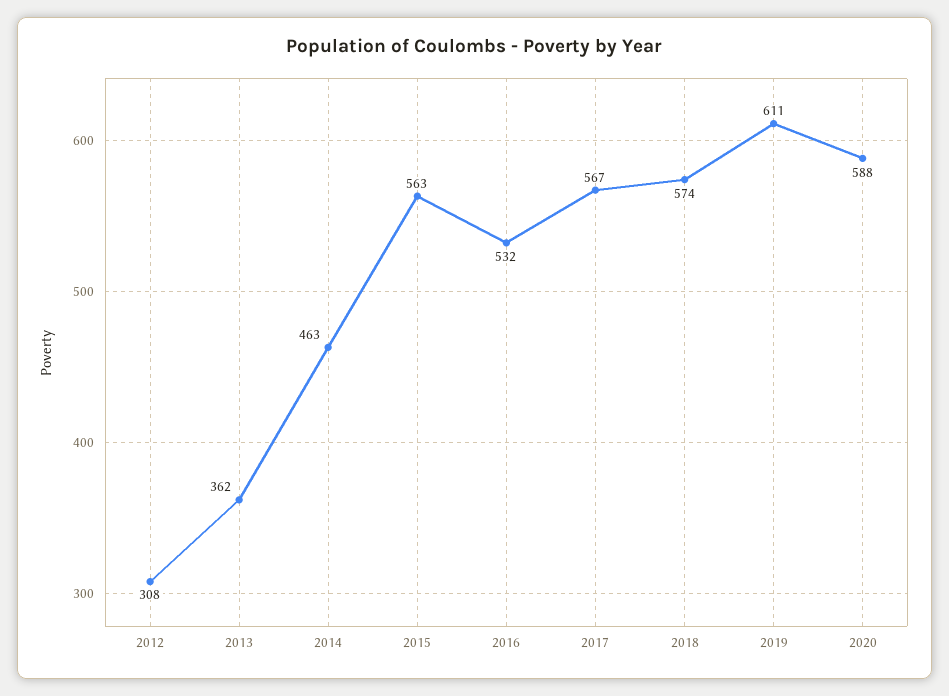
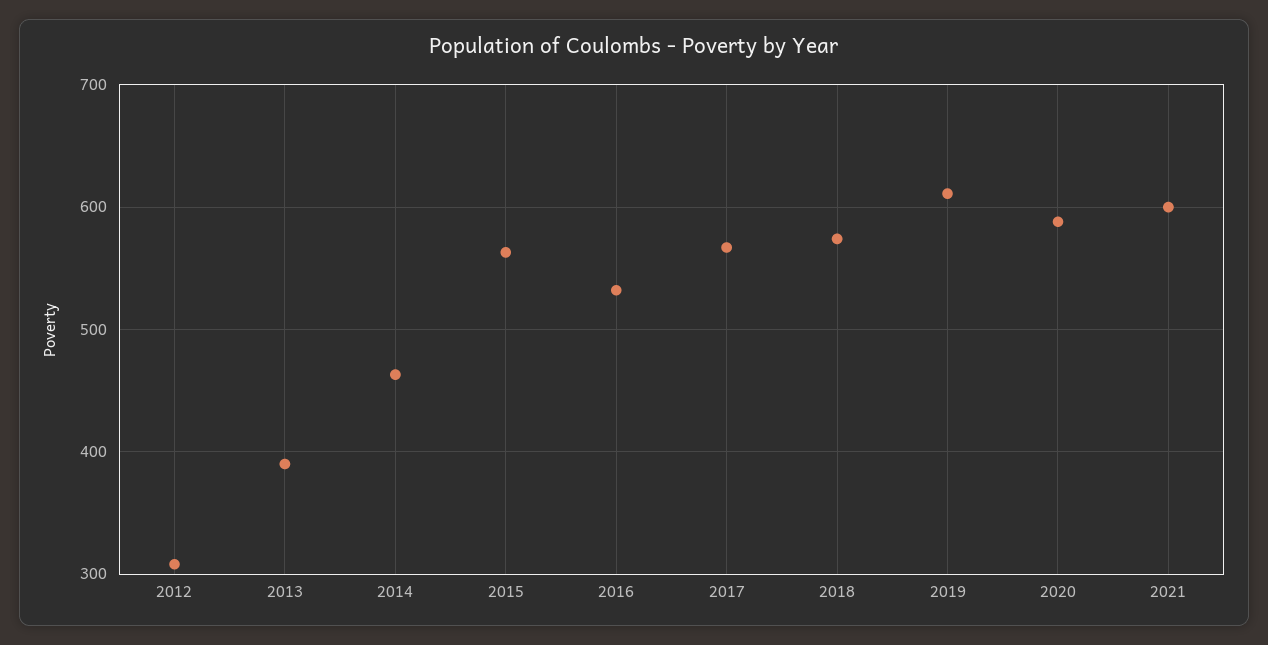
2013: 362 -> 390
2021: none -> 600

